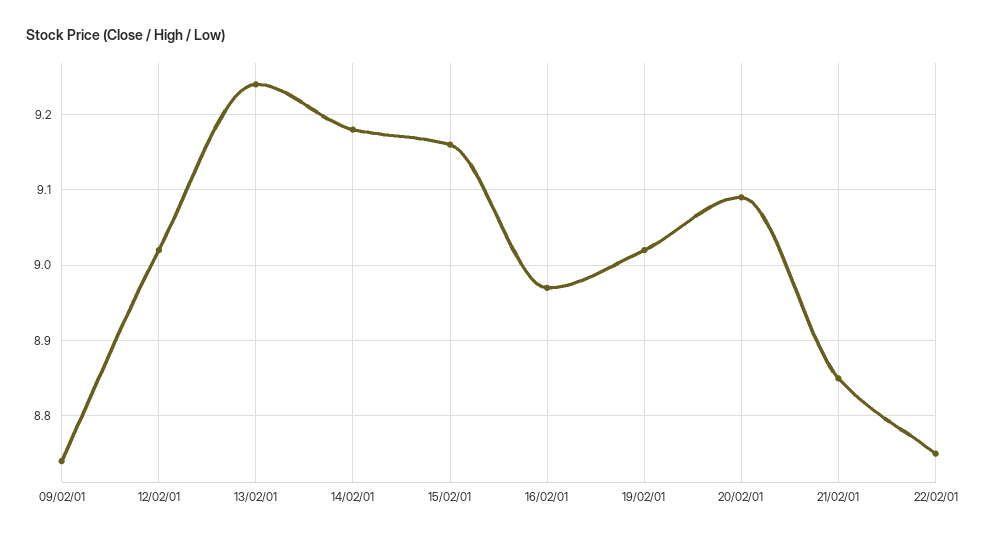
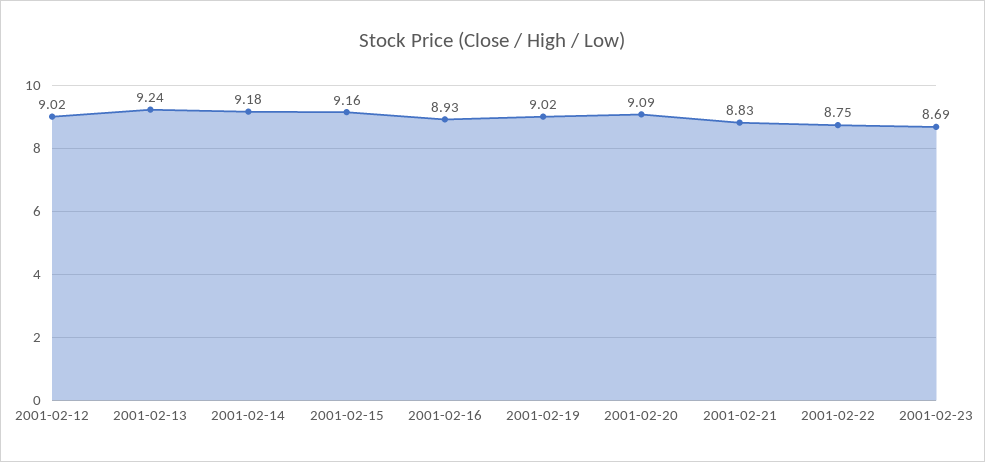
09/02/01: 8.74 -> none
16/02/01: 8.97 -> 8.93
21/02/01: 8.85 -> 8.83
2001-02-23: none -> 8.69

